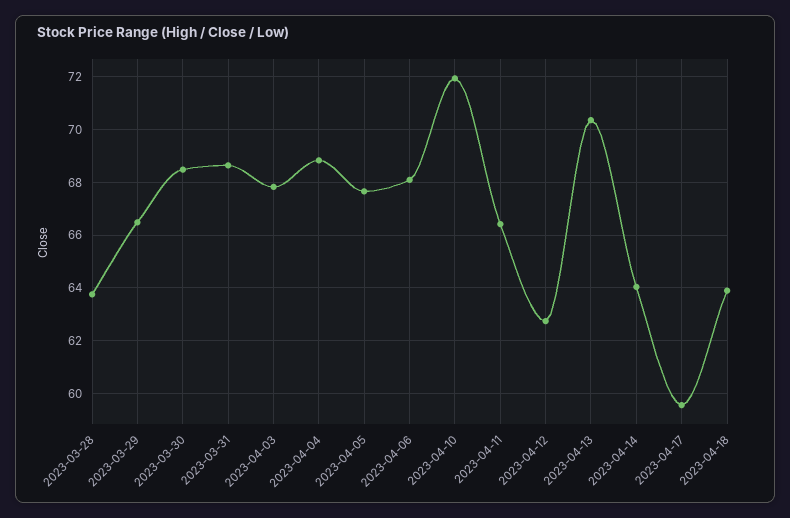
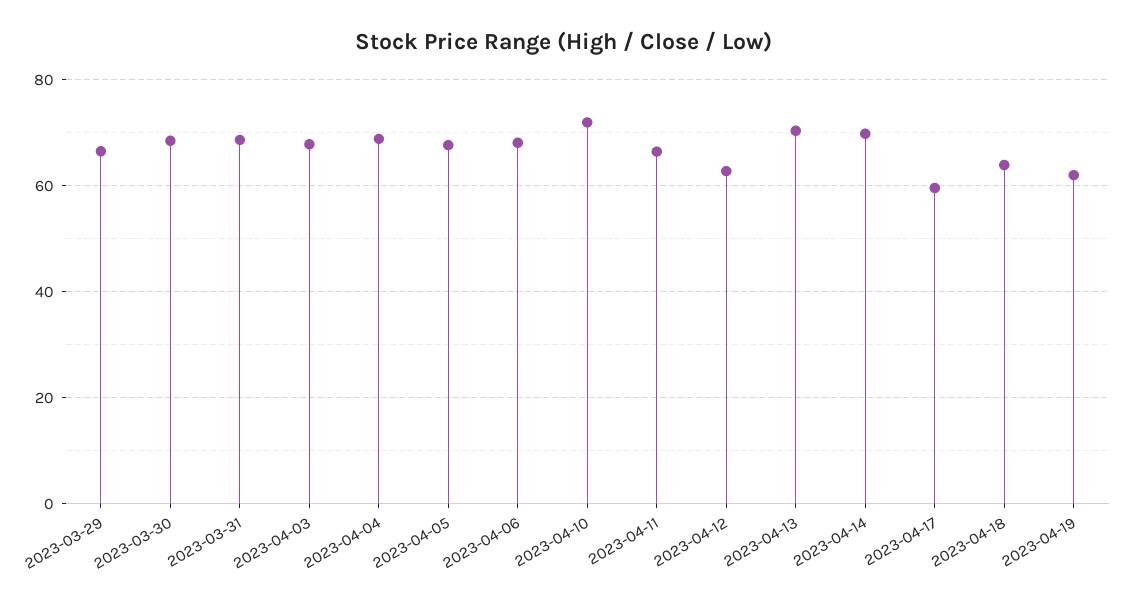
2023-03-28: 63.75 -> none
2023-04-14: 64 -> 70
2023-04-19: none -> 62

